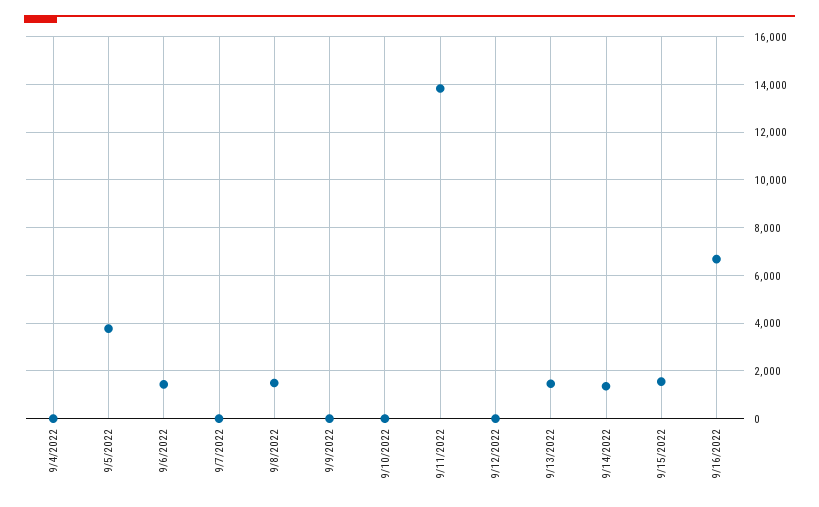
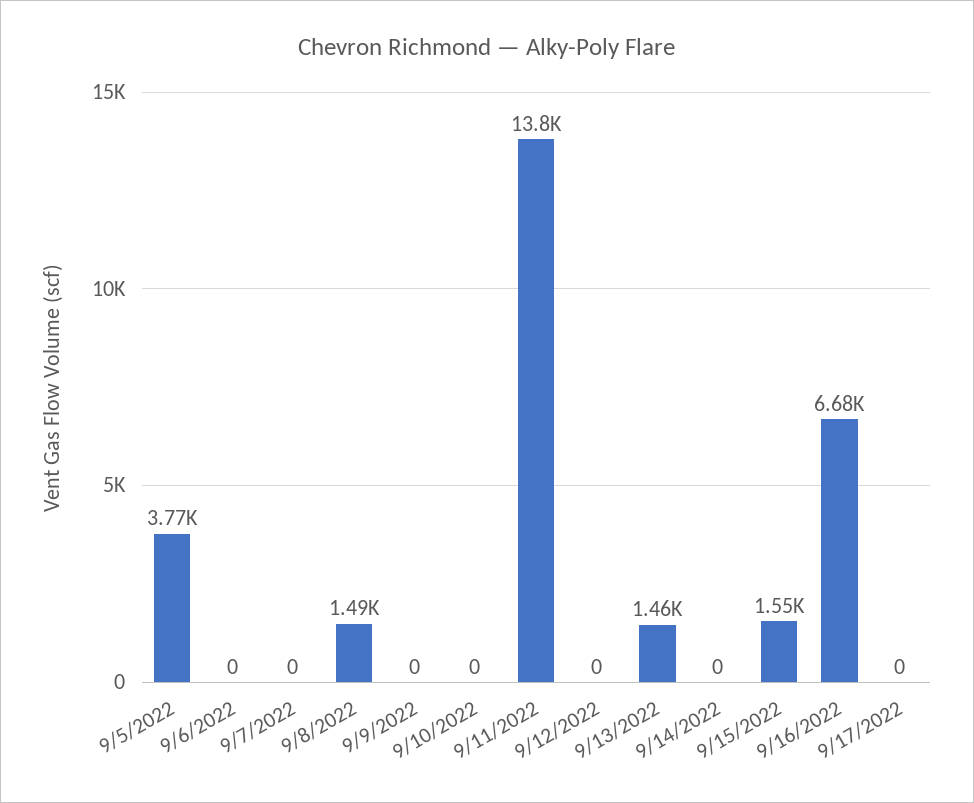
9/4/2022: 0 -> none
9/6/2022: 1500 -> 0
9/14/2022: 1500 -> 0
9/17/2022: none -> 0

